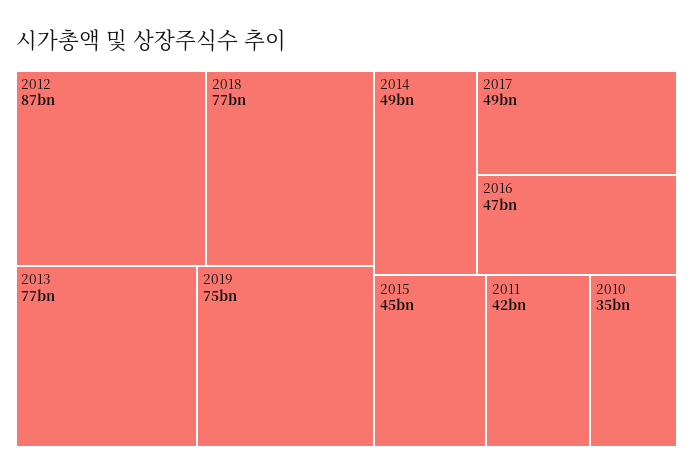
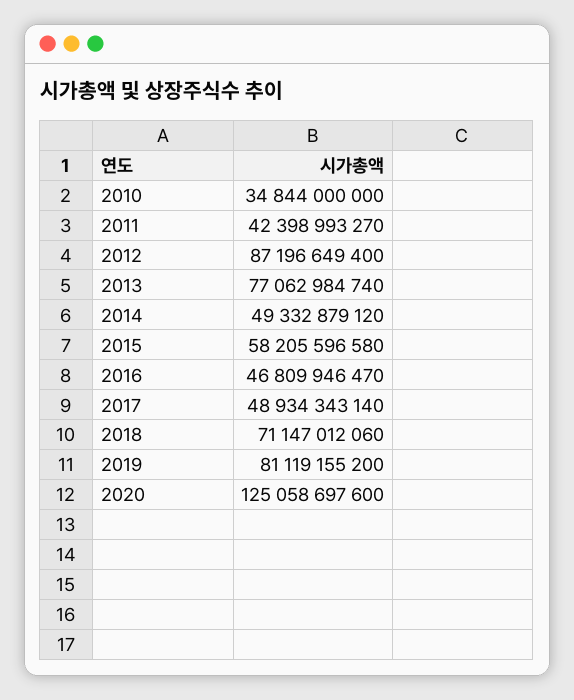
2018: 77000000000 -> 71147012060
2019: 75000000000 -> 81119155200
2015: 45000000000 -> 58205596580
2020: none -> 125058697600

